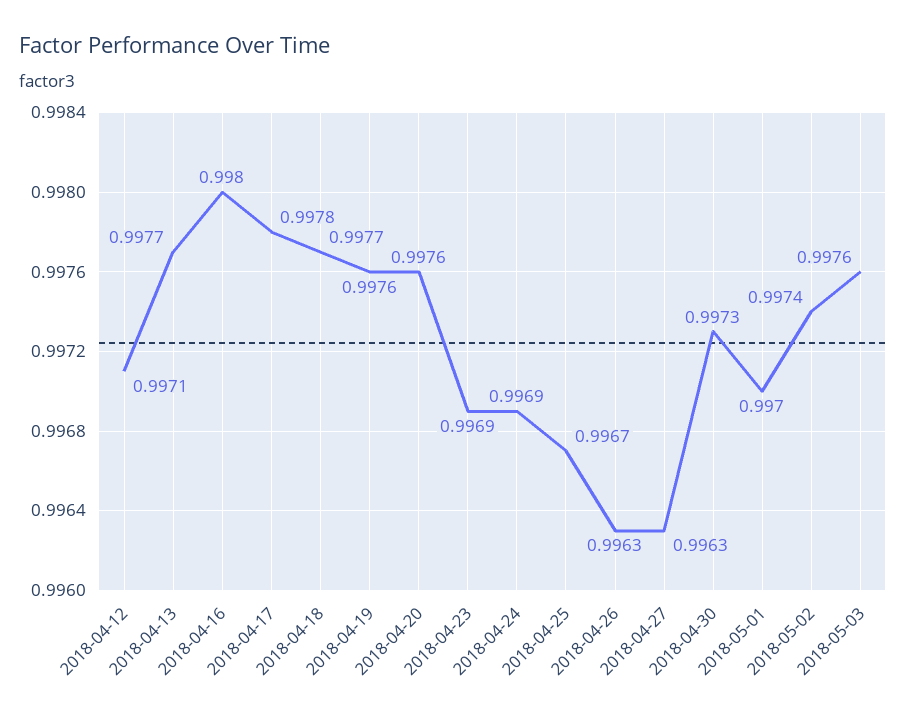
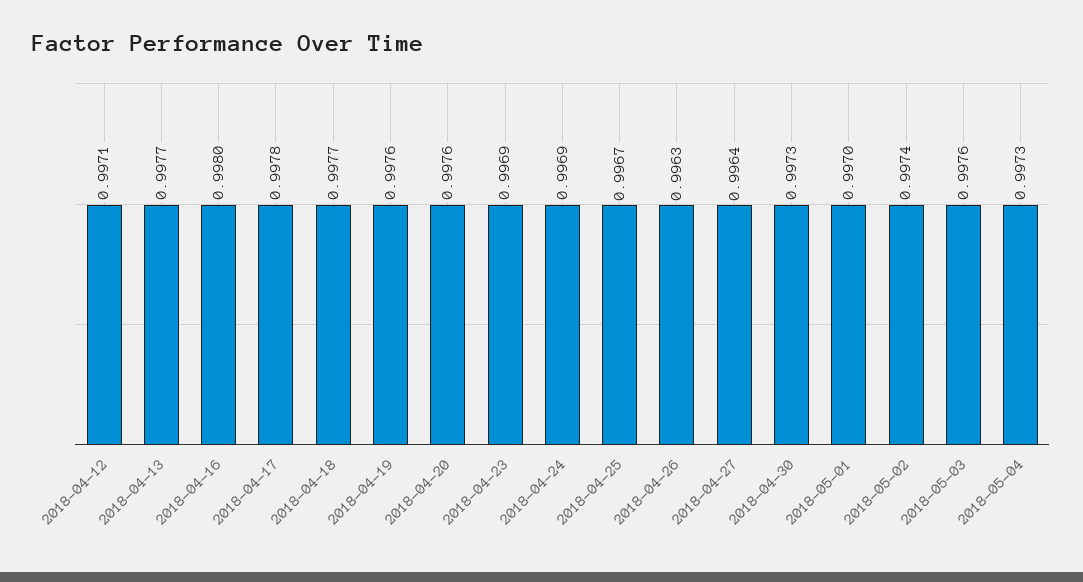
2018-04-27: 0.9963 -> 0.9964
2018-05-04: none -> 0.9973

